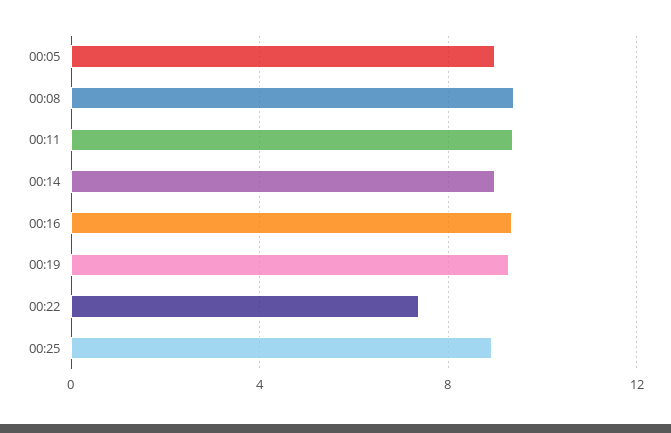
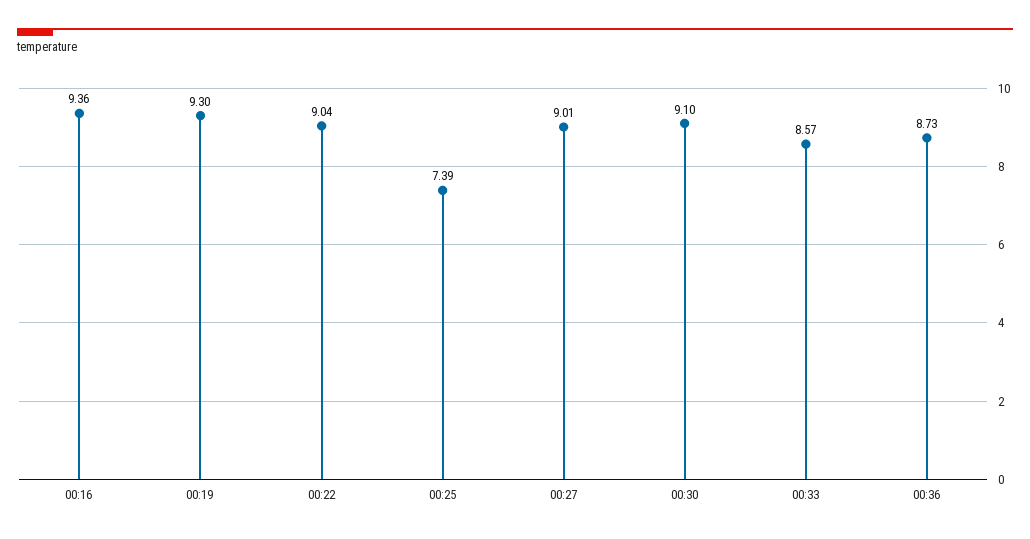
00:05: 9 -> none
00:08: 9.5 -> none
00:11: 9.5 -> none
00:14: 9 -> none
00:22: 7.5 -> 9.04
00:25: 9 -> 7.39
00:27: none -> 9.01
00:30: none -> 9.1
00:33: none -> 8.57
00:36: none -> 8.73

